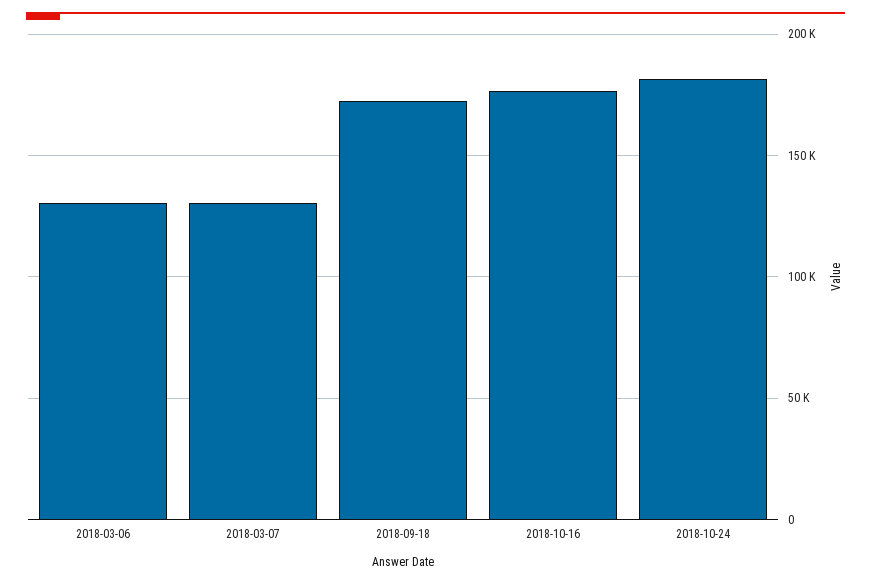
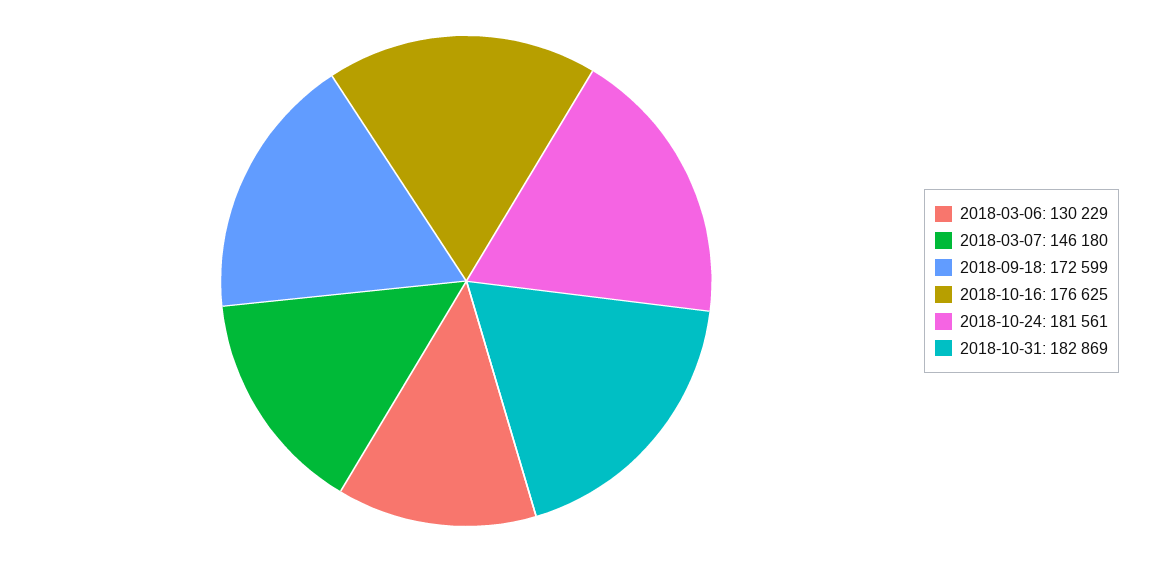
2018-03-07: 130000 -> 146180
2018-10-31: none -> 182869

